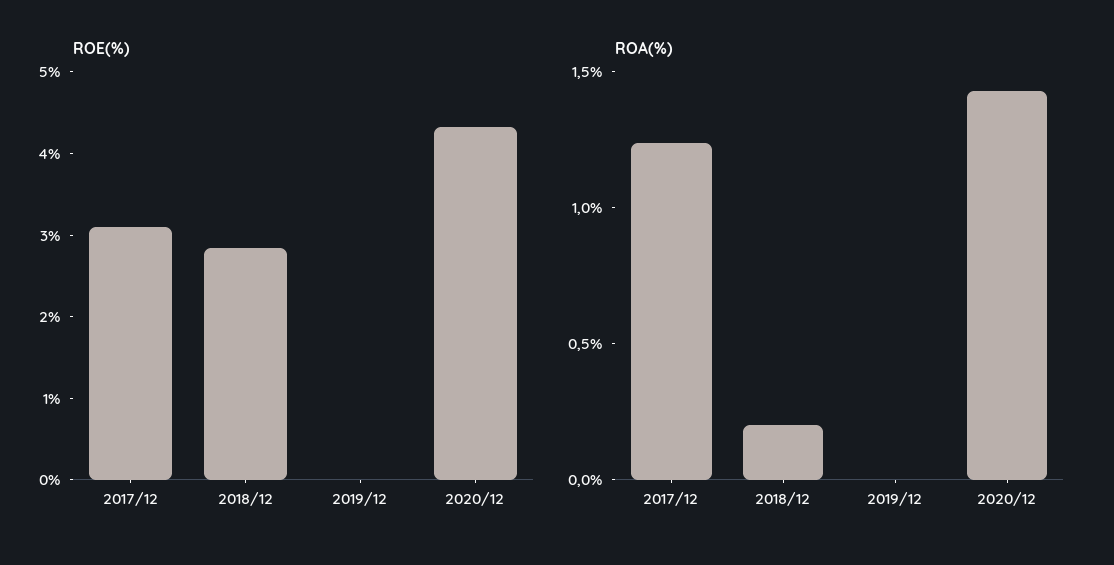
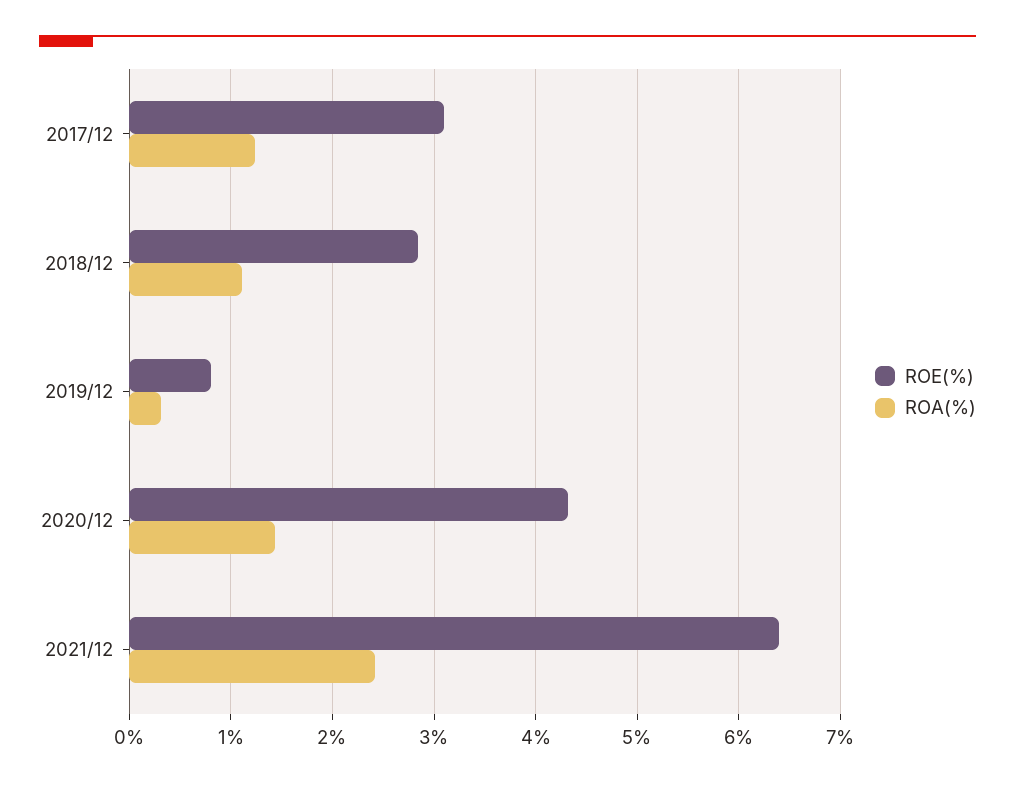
ROE(%), 2019/12: 0 -> 0.8
ROA(%), 2018/12: 0.2 -> 1.1
ROA(%), 2019/12: 0 -> 0.3
ROE(%), 2021/12: none -> 6.4
ROA(%), 2021/12: none -> 2.4

